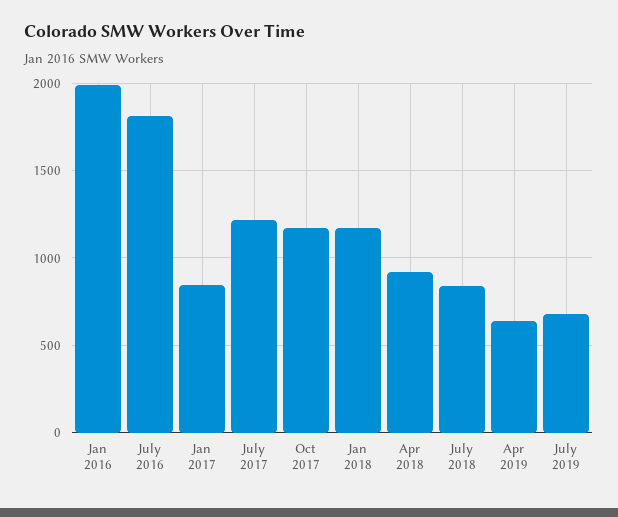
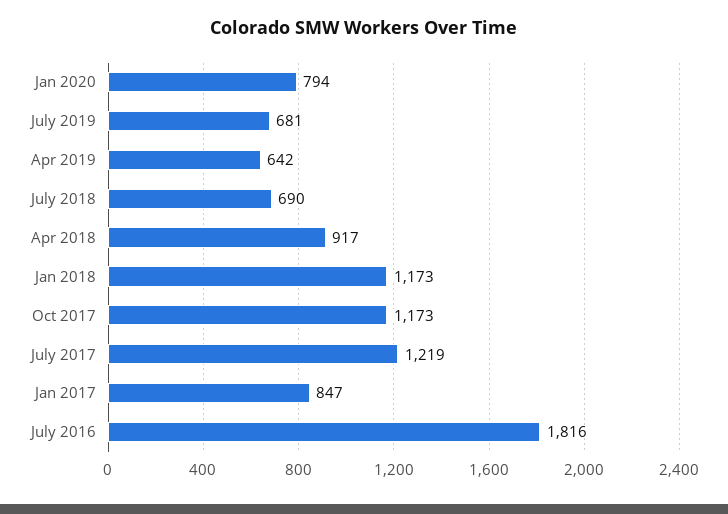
Jan 2016: 2000 -> none
July 2018: 850 -> 690
Jan 2020: none -> 794

